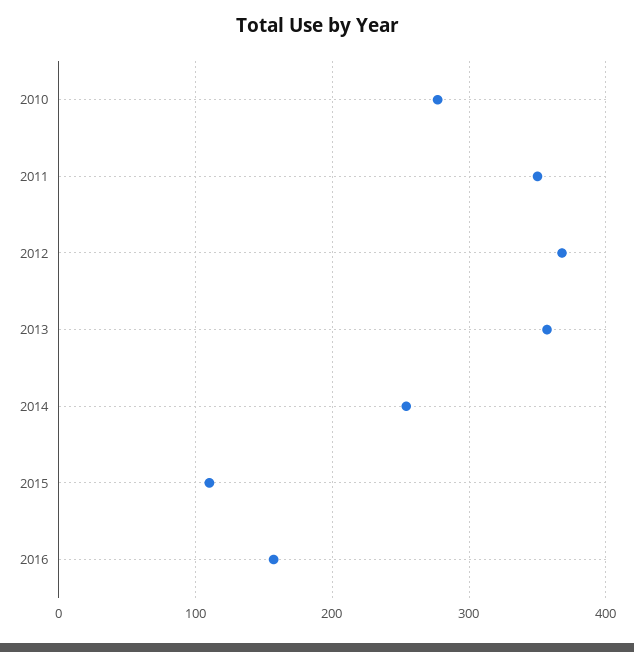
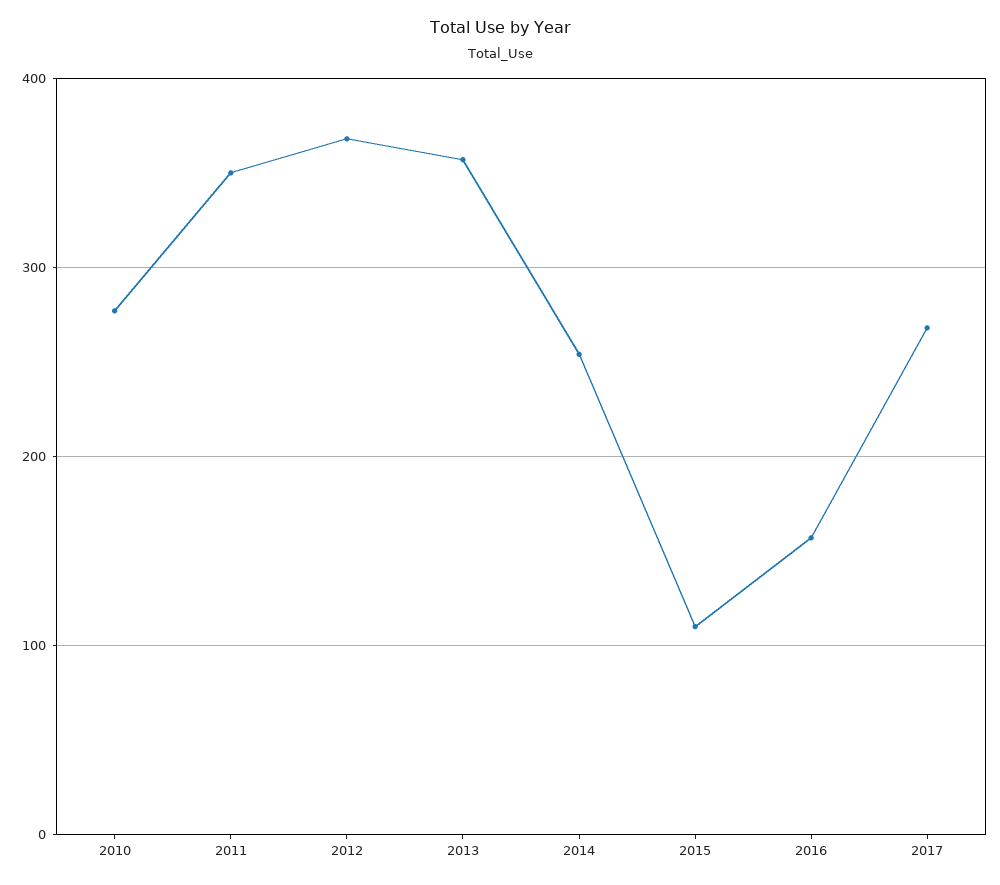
2017: none -> 270

